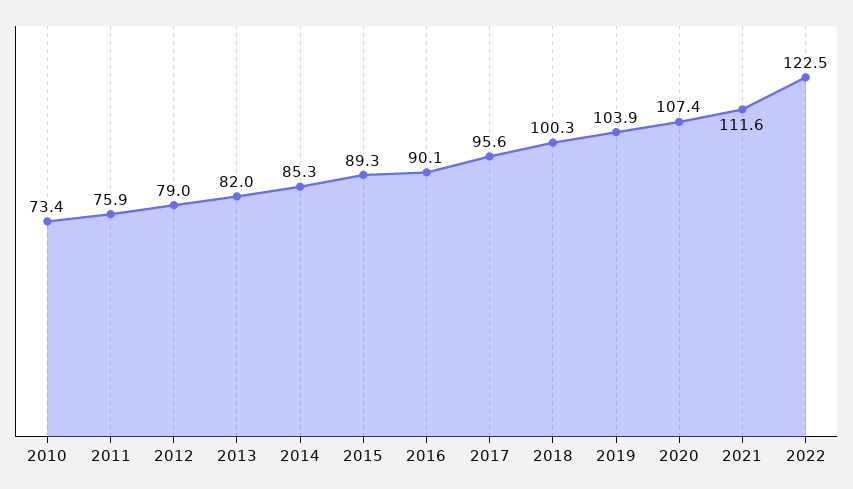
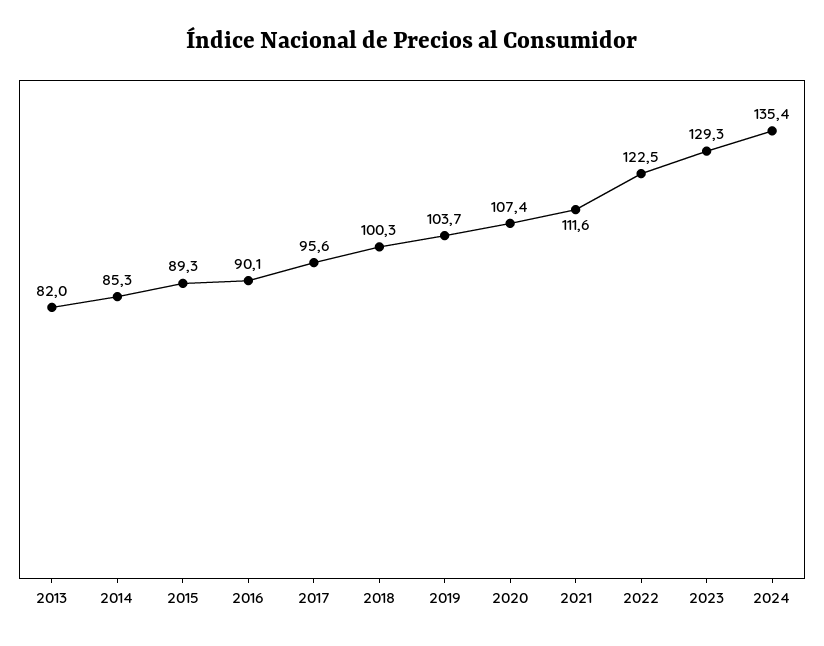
2010: 73.4 -> none
2011: 75.9 -> none
2012: 79 -> none
2019: 103.9 -> 103.7
2023: none -> 129.3
2024: none -> 135.4

